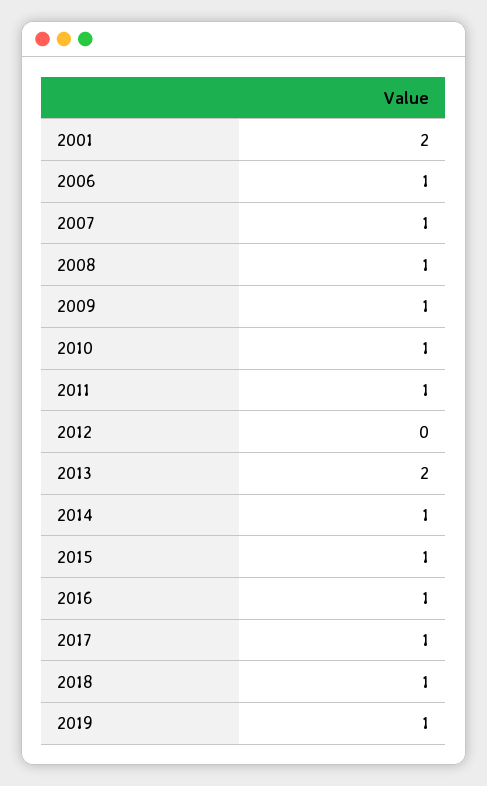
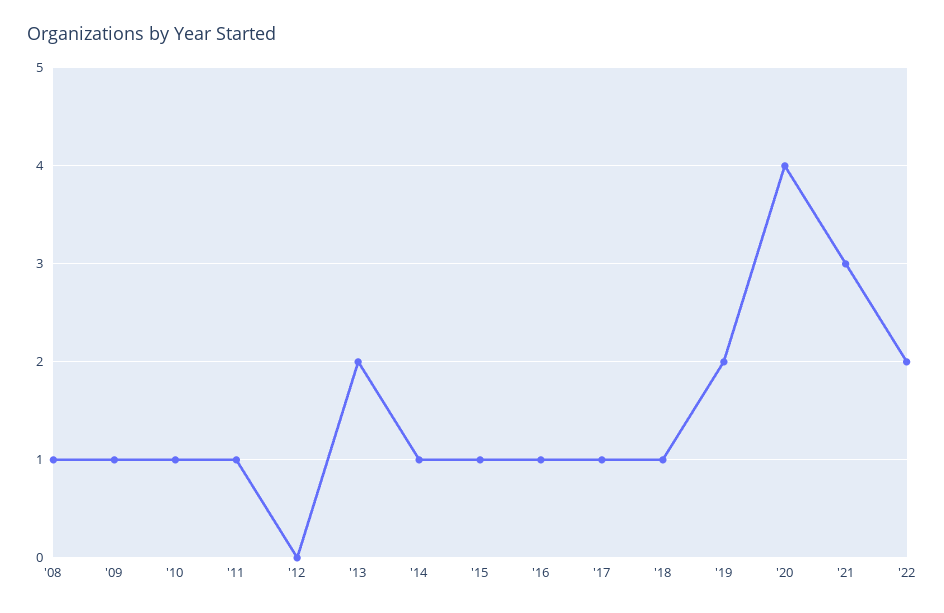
2001: 2 -> none
2006: 1 -> none
2007: 1 -> none
2019: 1 -> 2
'20: none -> 4
'21: none -> 3
'22: none -> 2

